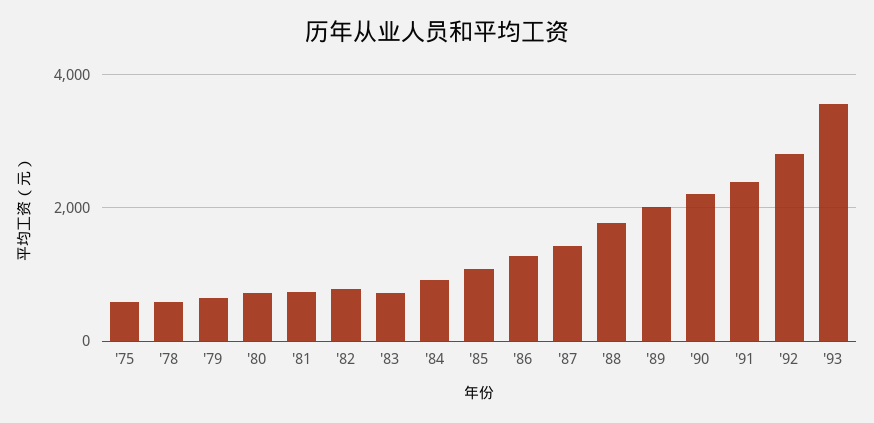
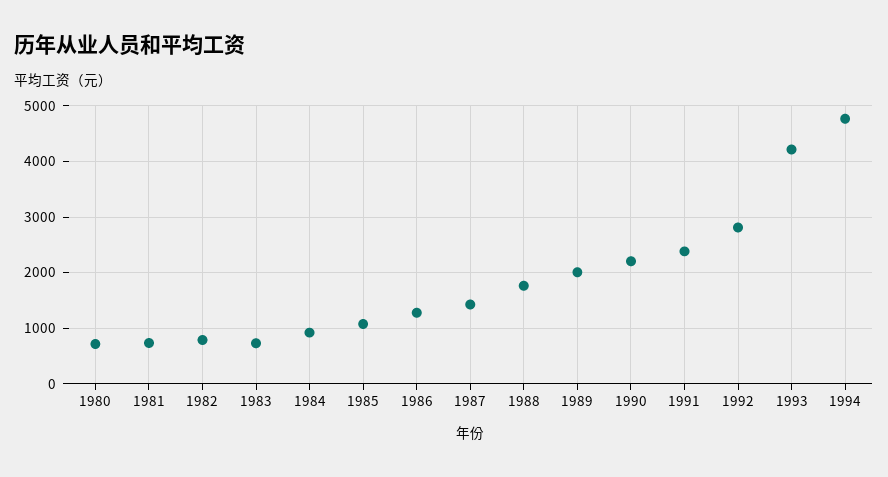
'75: 600 -> none
'78: 600 -> none
'79: 600 -> none
'93: 3600 -> 4200
1994: none -> 4800

